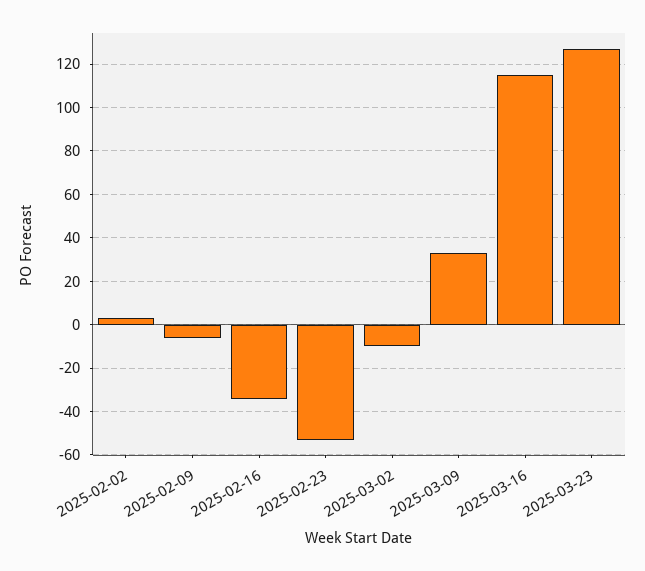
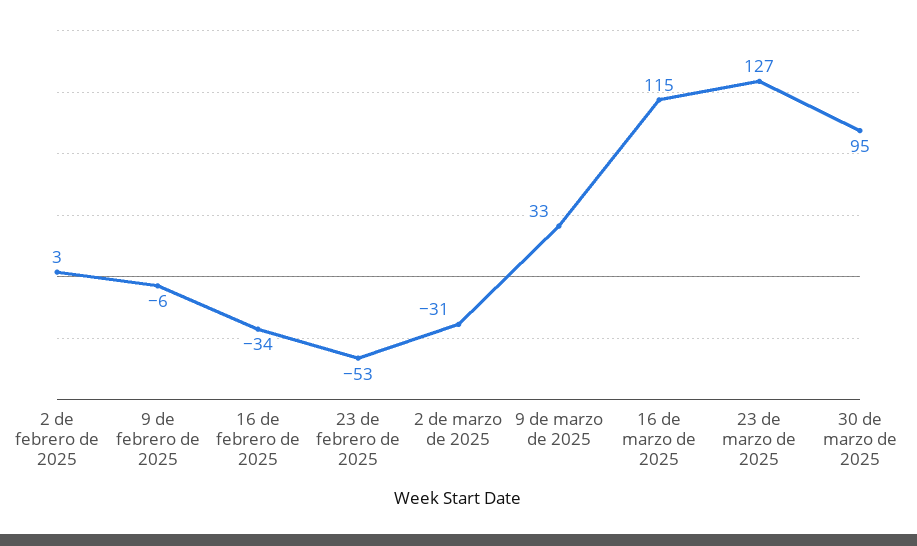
2025-03-02: -10 -> -31
30 de marzo de 2025: none -> 95

